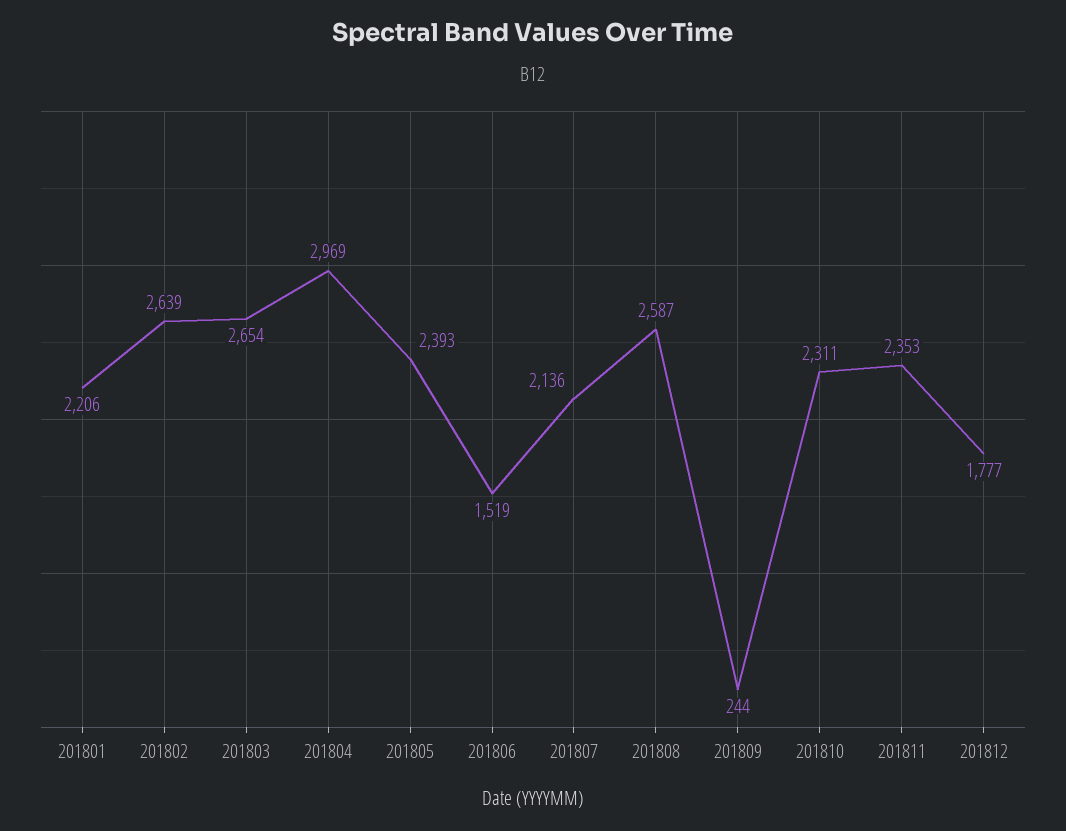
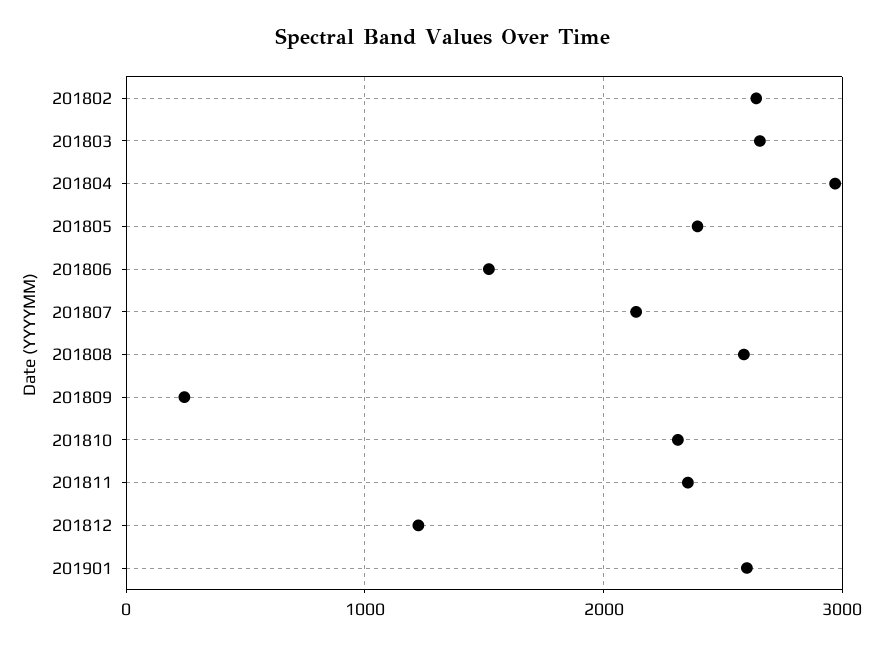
201801: 2206 -> none
201812: 1777 -> 1200
201901: none -> 2600

